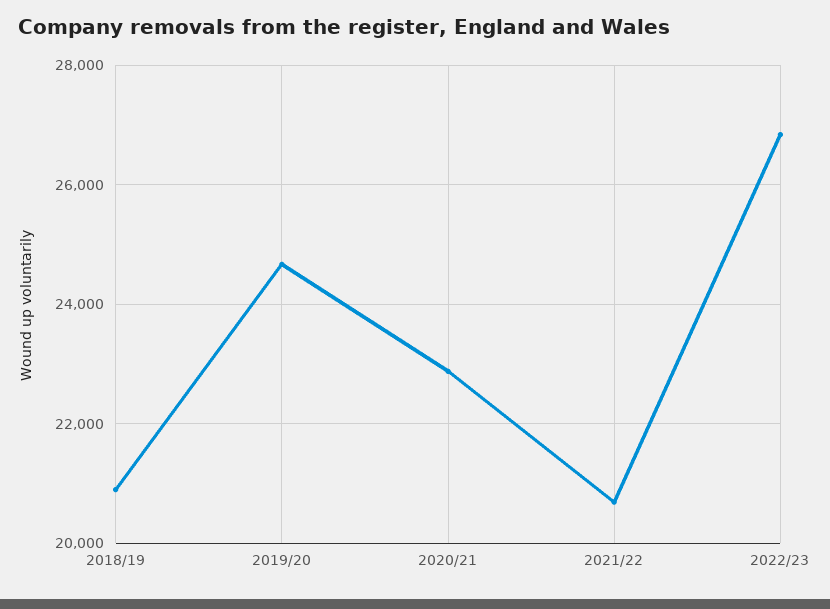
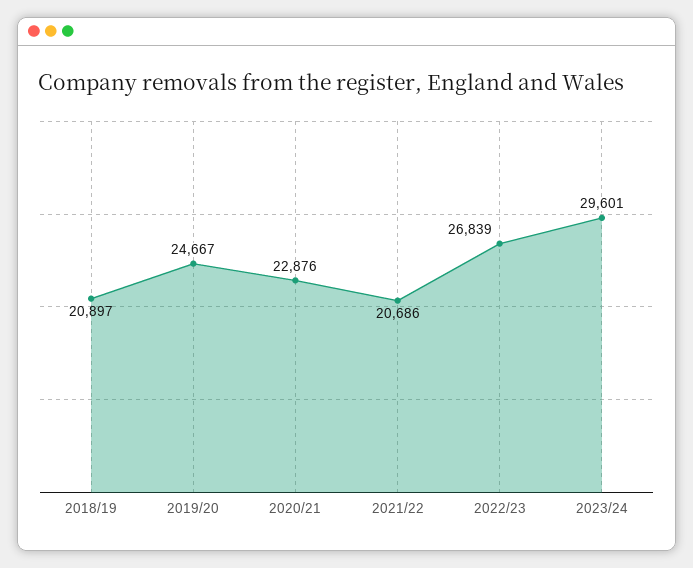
2023/24: none -> 29601

